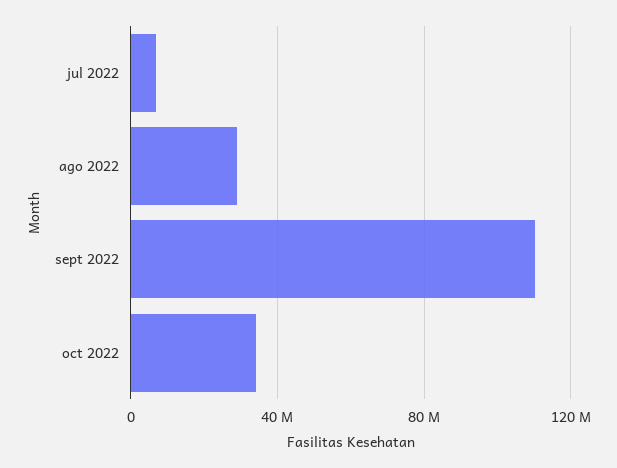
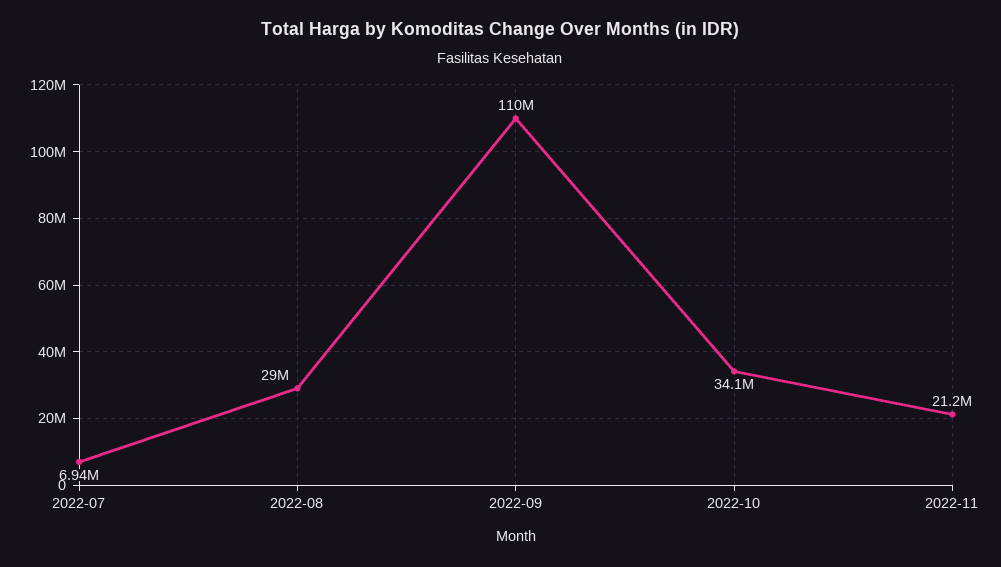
2022-11: none -> 21200000

